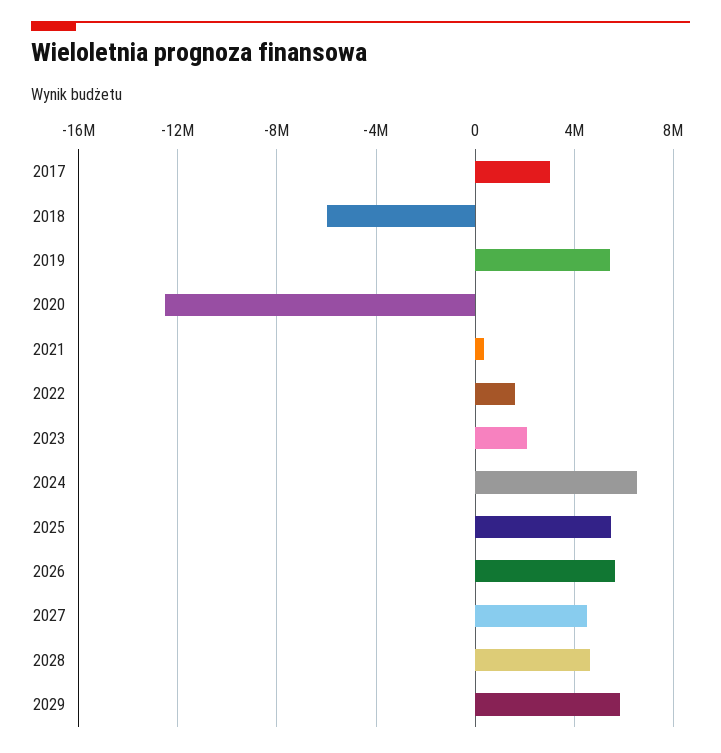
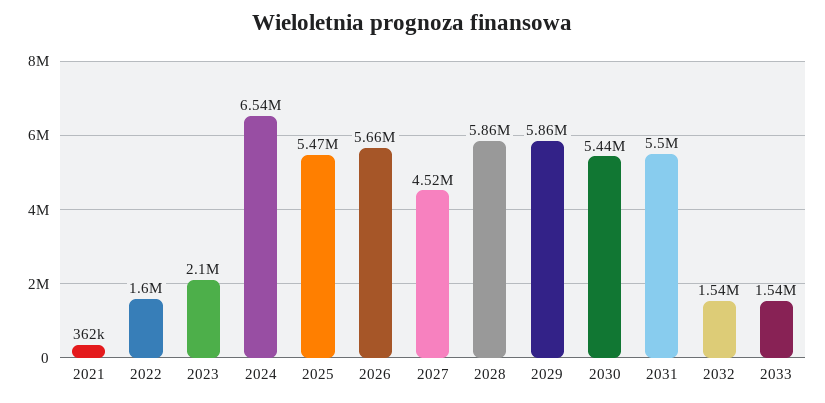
2017: 3000000 -> none
2018: -6000000 -> none
2019: 5500000 -> none
2020: -12500000 -> none
2028: 4500000 -> 5860000
2030: none -> 5440000
2031: none -> 5500000
2032: none -> 1540000
2033: none -> 1540000

